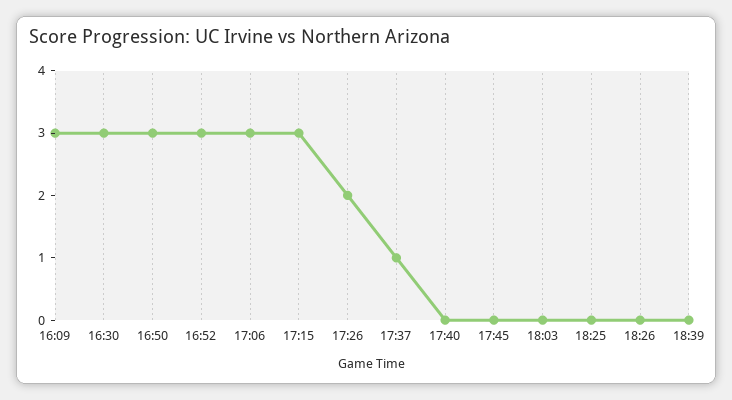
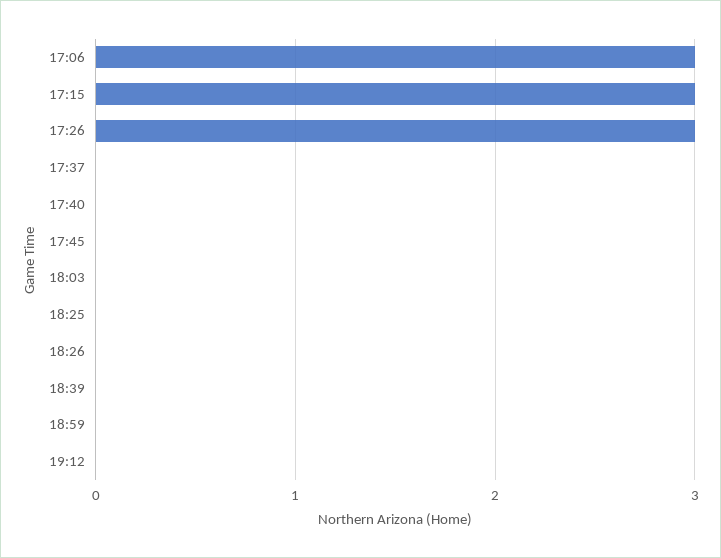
16:09: 3 -> none
16:30: 3 -> none
16:50: 3 -> none
16:52: 3 -> none
17:26: 2 -> 3
17:37: 1 -> 0
18:59: none -> 0
19:12: none -> 0

